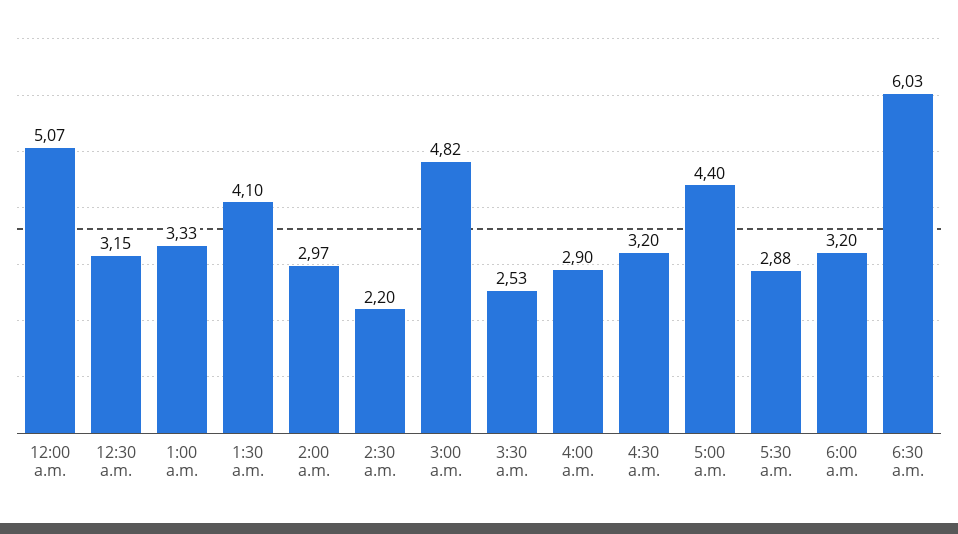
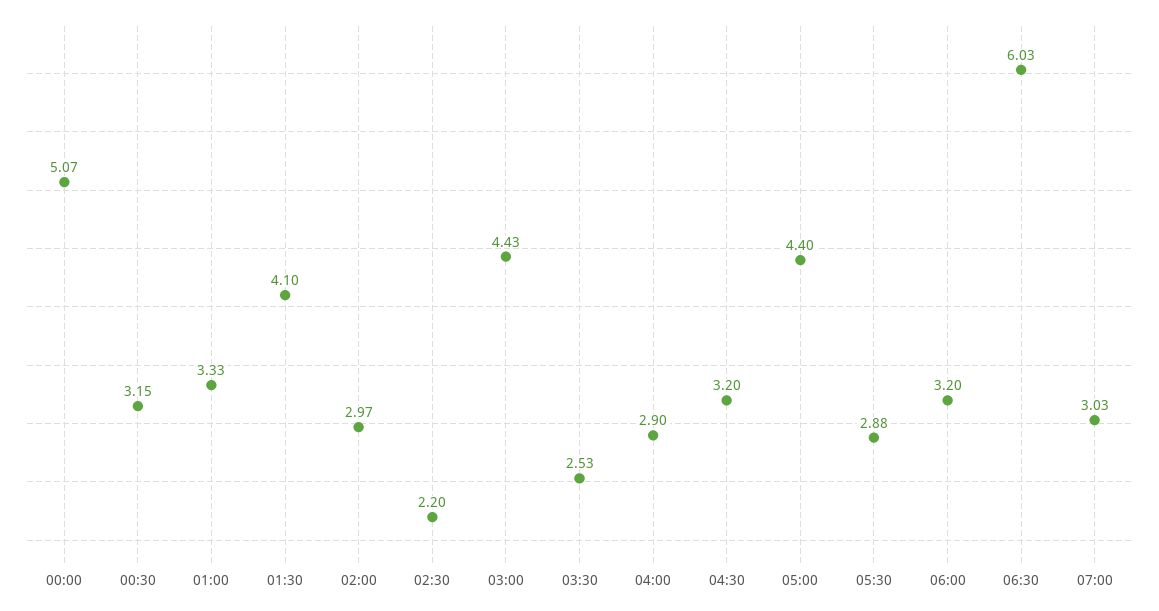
3:00 a.m.: 4.82 -> 4.43
07:00: none -> 3.03

